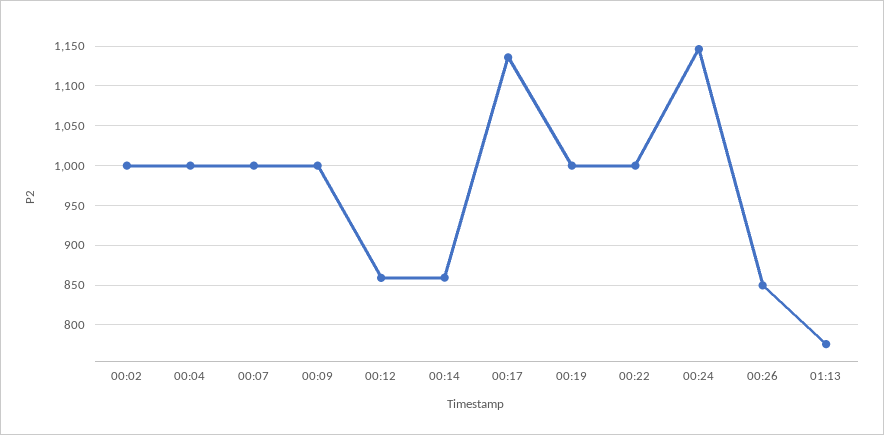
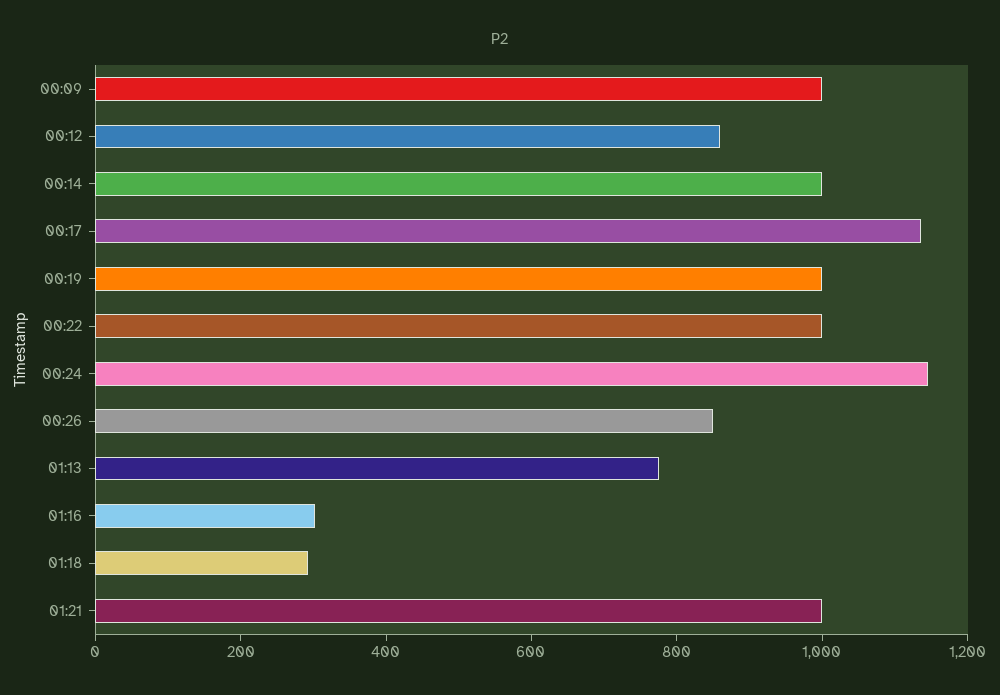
00:02: 1000 -> none
00:04: 1000 -> none
00:07: 1000 -> none
00:14: 860 -> 1000
01:16: none -> 300
01:18: none -> 300
01:21: none -> 1000

